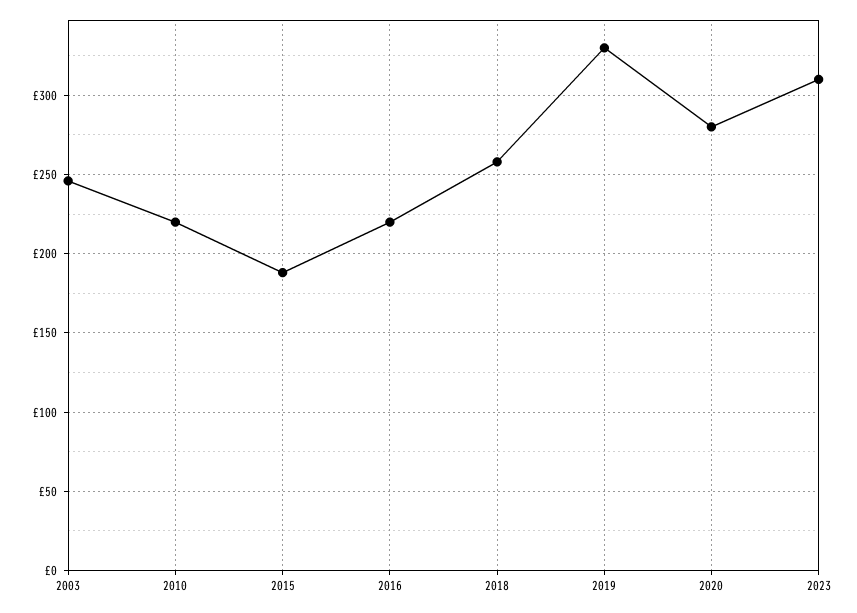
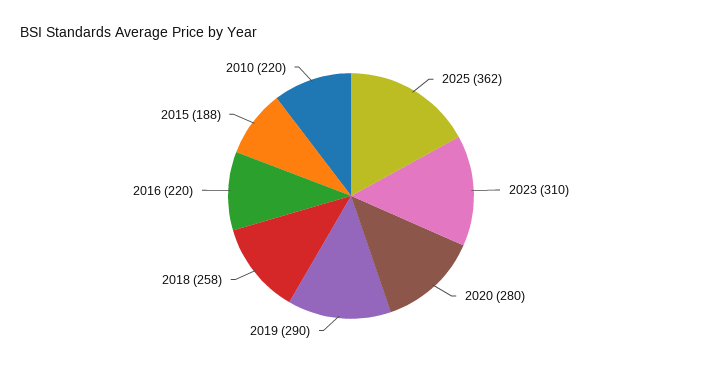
2003: 245 -> none
2019: 330 -> 290
2025: none -> 362

